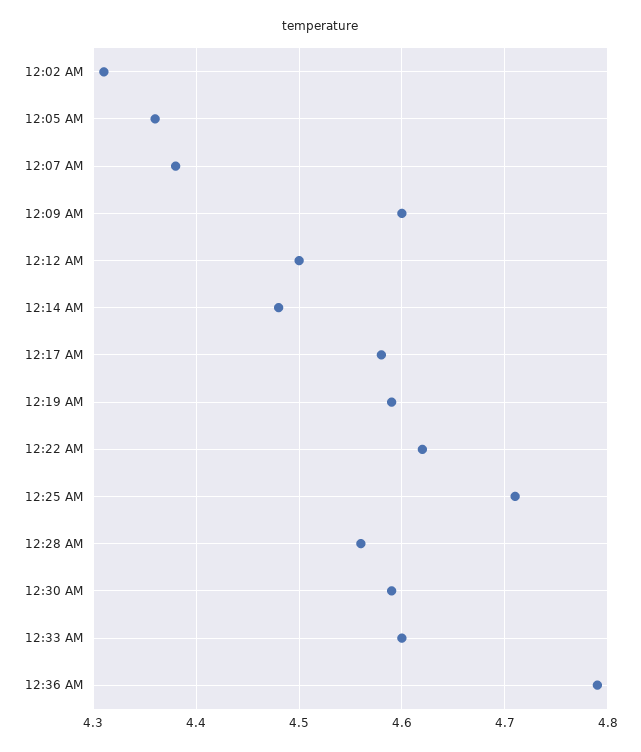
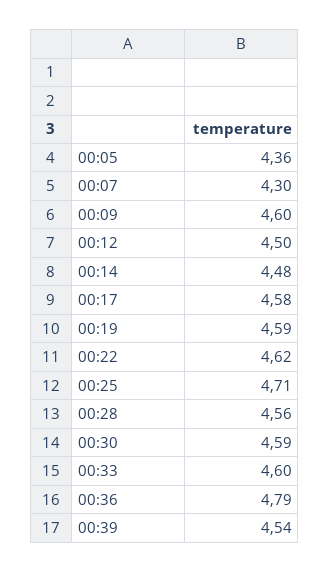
12:02 AM: 4.31 -> none
12:07 AM: 4.38 -> 4.3
00:39: none -> 4.54

